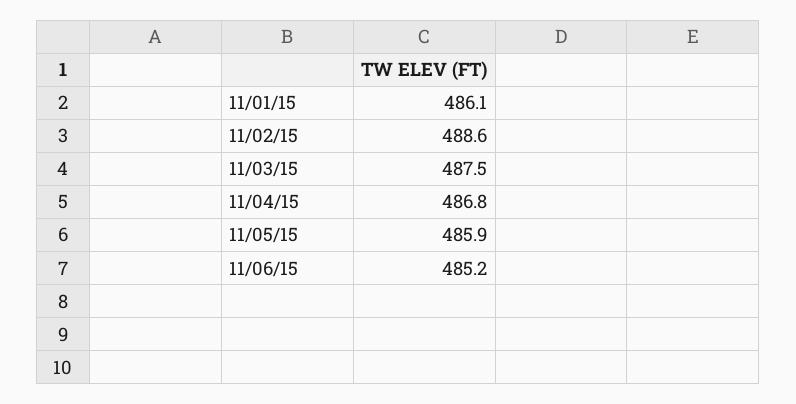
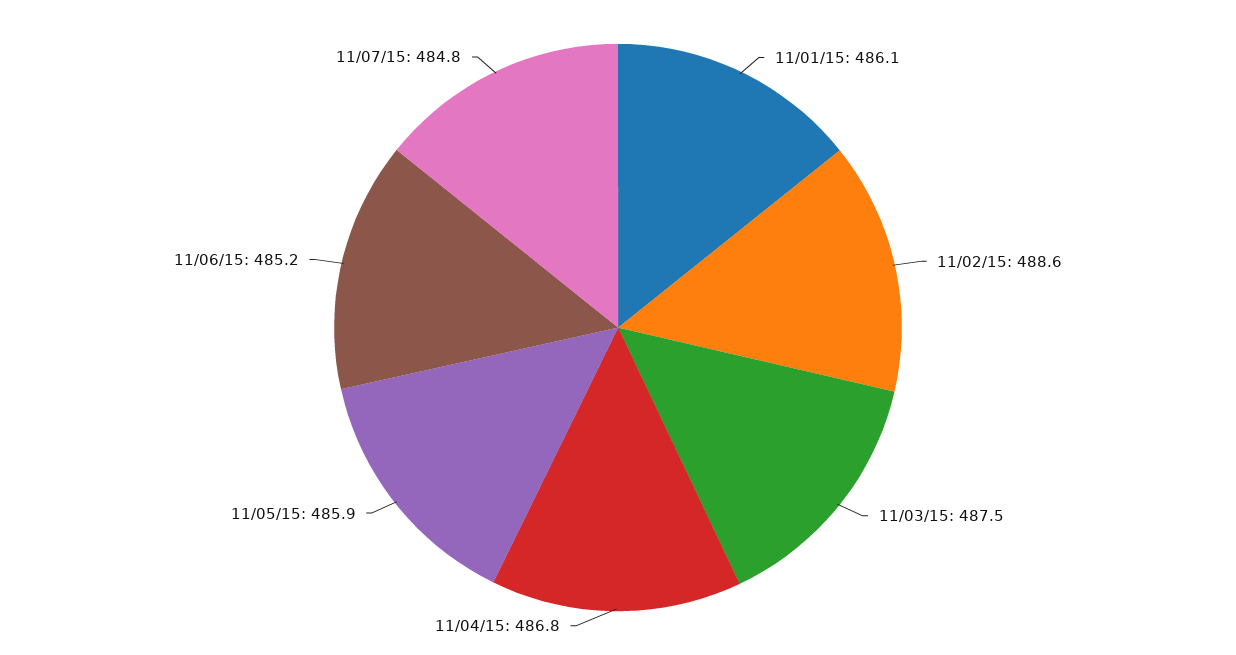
11/07/15: none -> 484.8

